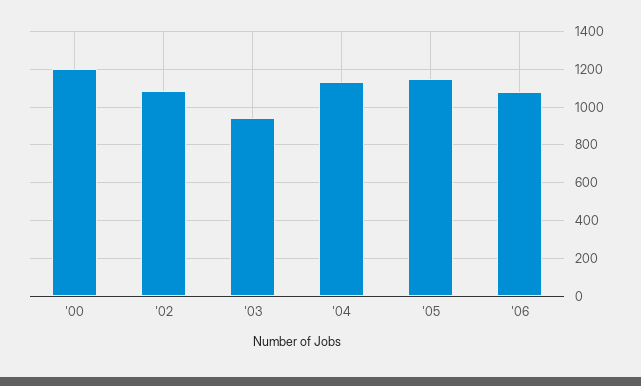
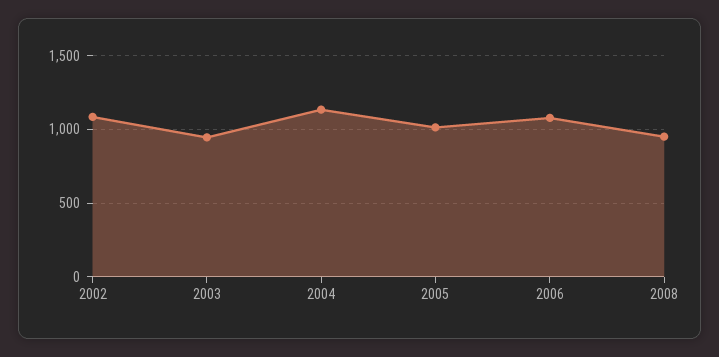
'00: 1200 -> none
'05: 1150 -> 1000
2008: none -> 950

